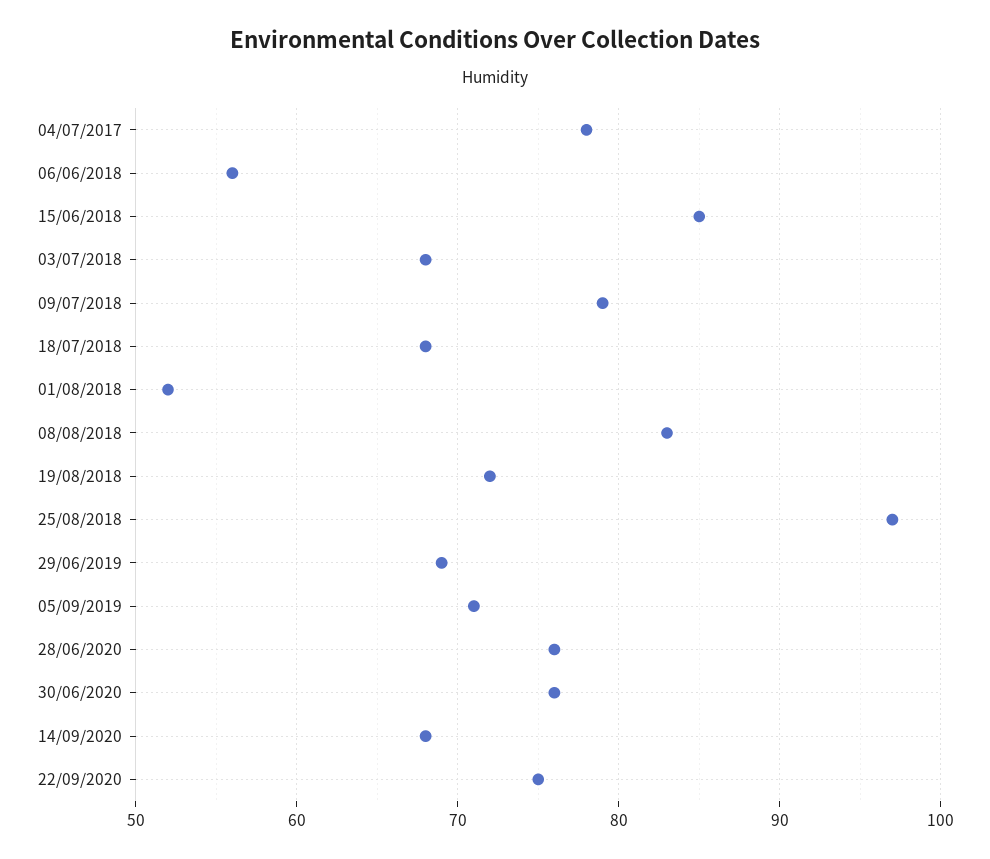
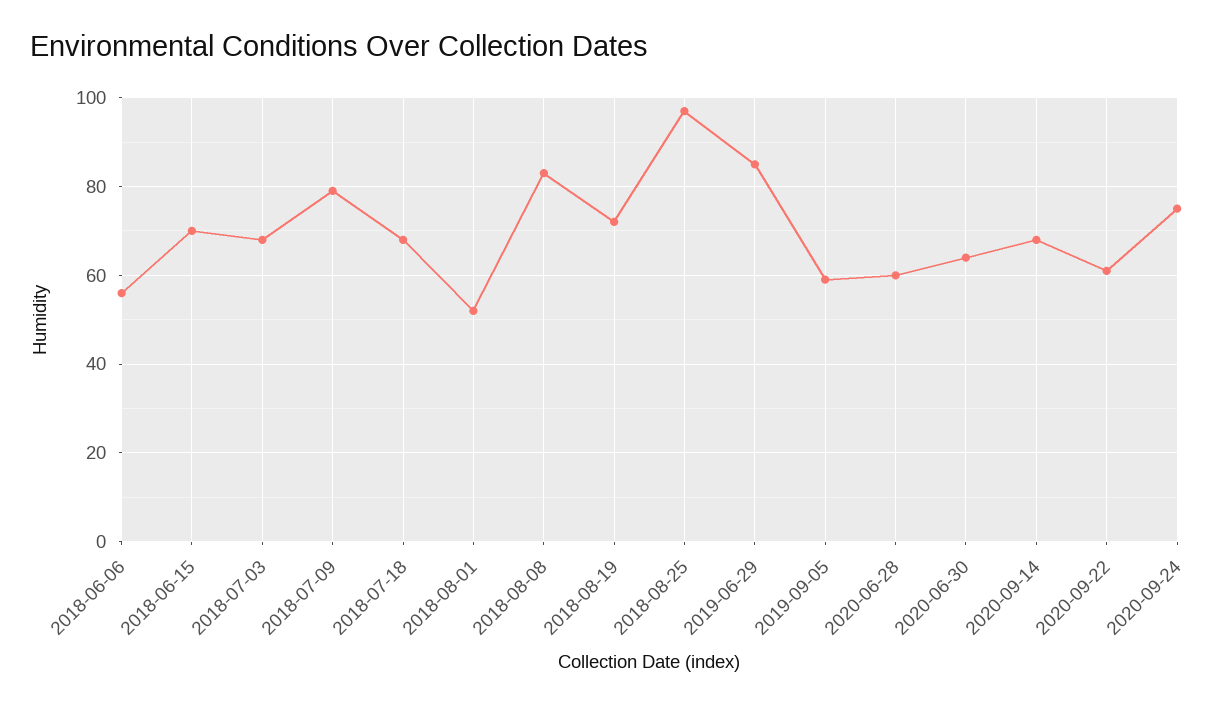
04/07/2017: 78 -> none
15/06/2018: 85 -> 70
29/06/2019: 69 -> 85
05/09/2019: 71 -> 60
28/06/2020: 76 -> 60
30/06/2020: 76 -> 65
22/09/2020: 75 -> 60
2020-09-24: none -> 75

